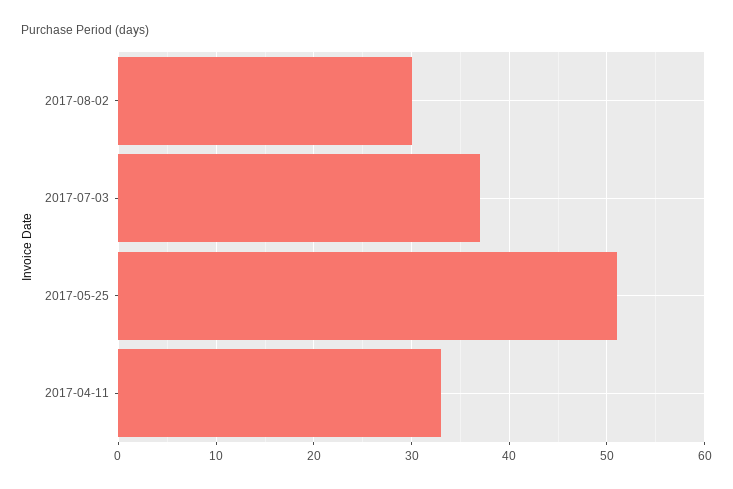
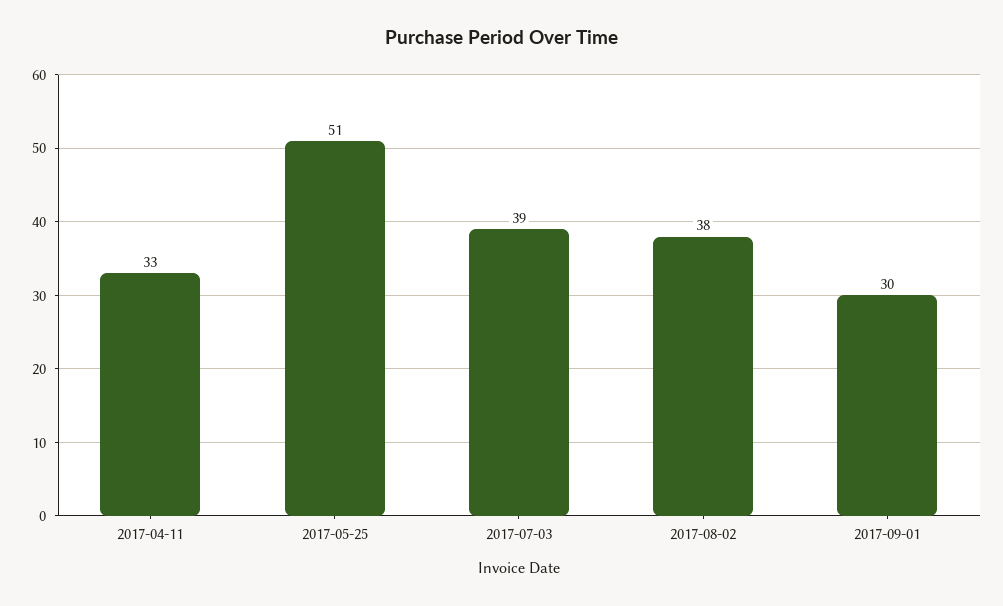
2017-08-02: 30 -> 38
2017-07-03: 37 -> 39
2017-09-01: none -> 30

